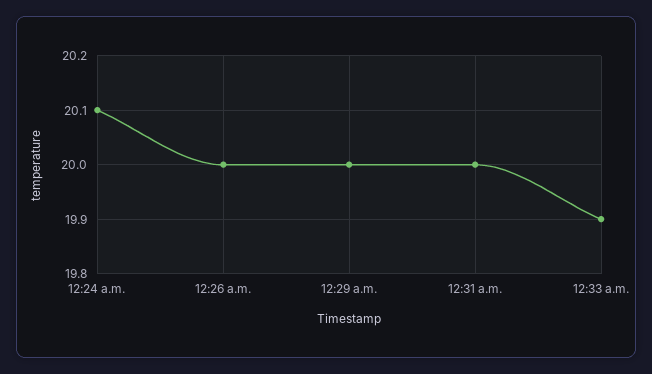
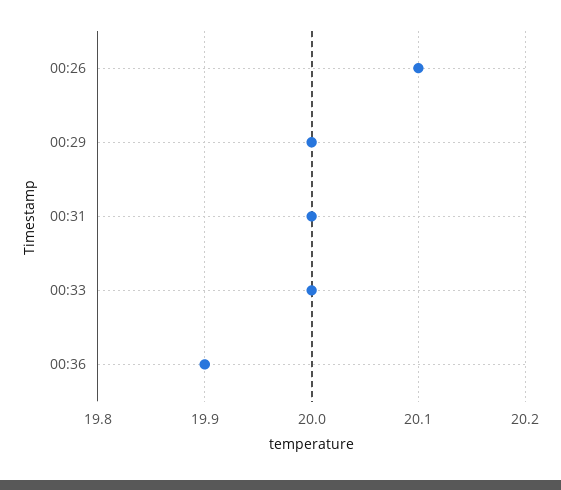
12:24 a.m.: 20.1 -> none
12:26 a.m.: 20 -> 20.1
12:33 a.m.: 19.9 -> 20
00:36: none -> 19.9

